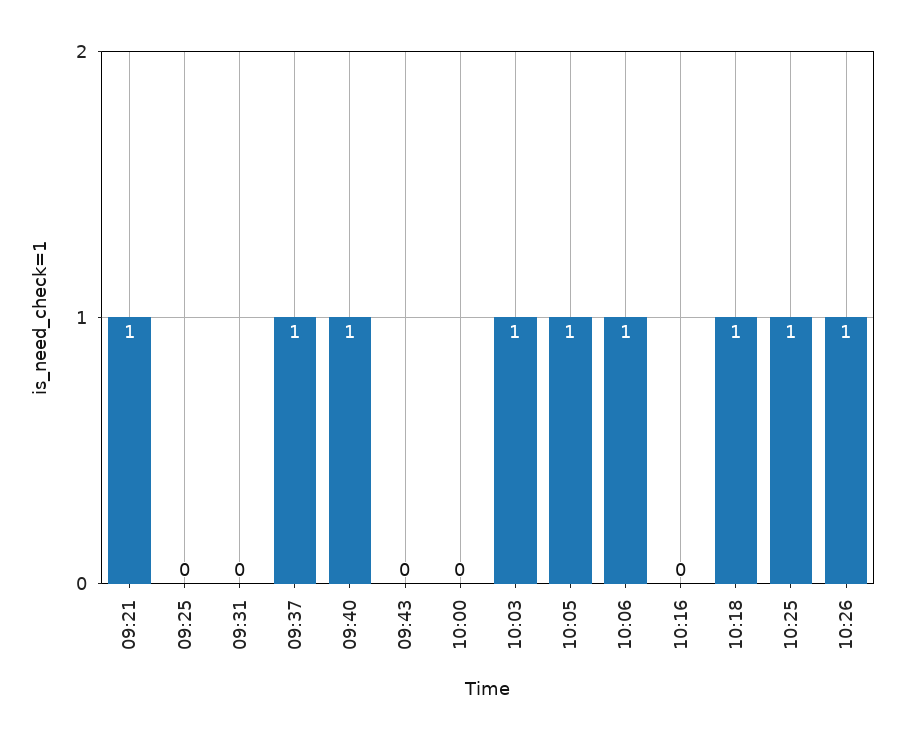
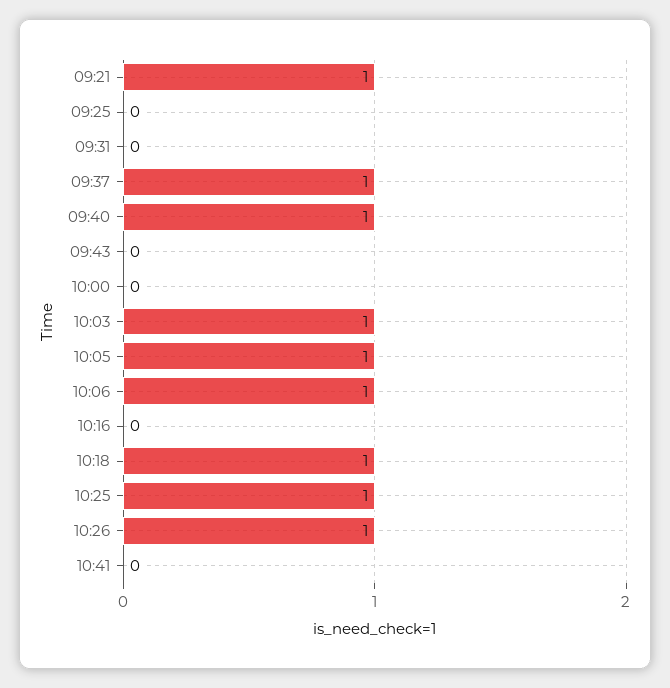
10:41: none -> 0

